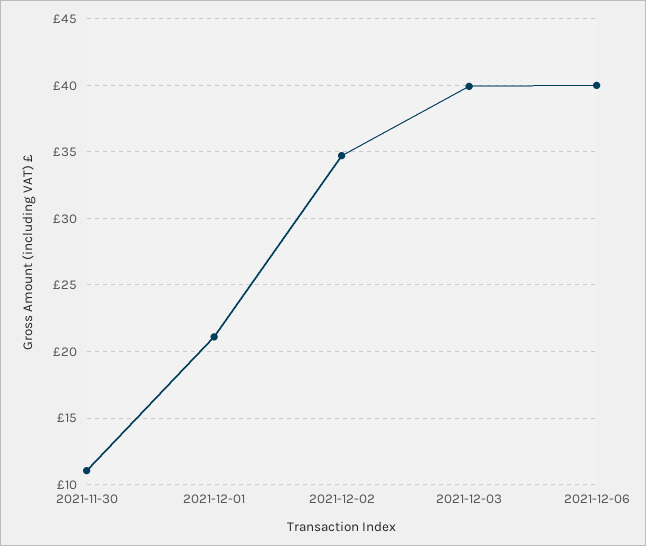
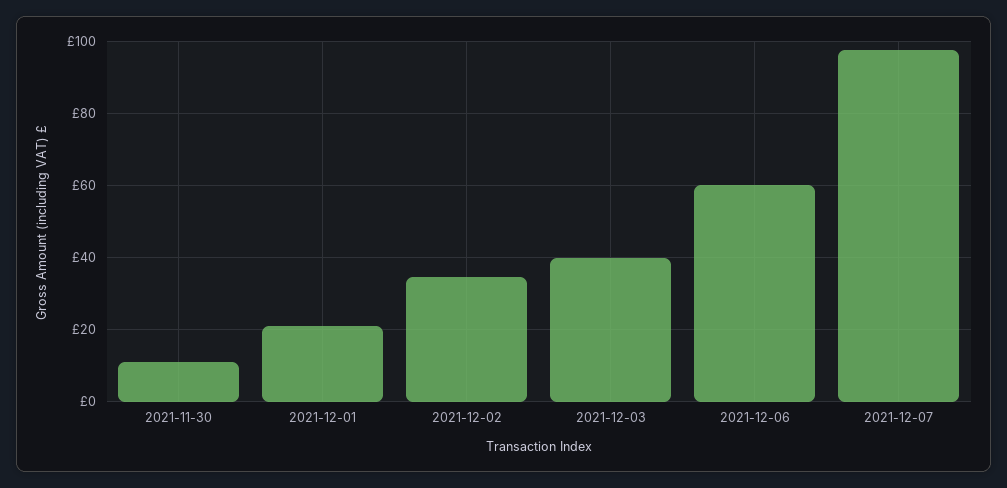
2021-12-06: 40 -> 60
2021-12-07: none -> 98

